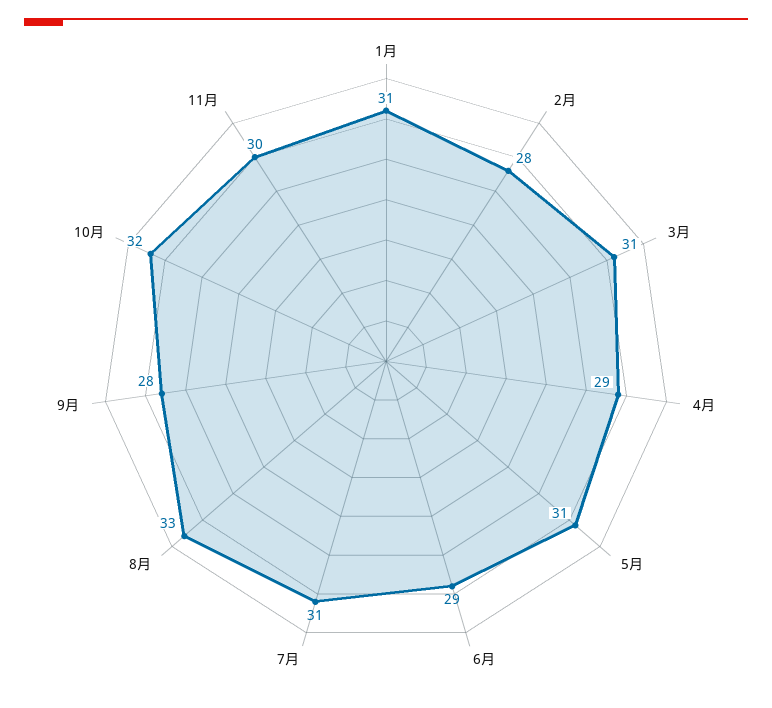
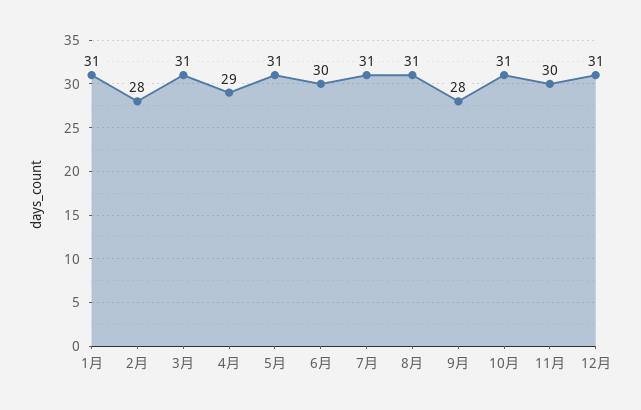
6月: 29 -> 30
8月: 33 -> 31
10月: 32 -> 31
12月: none -> 31

